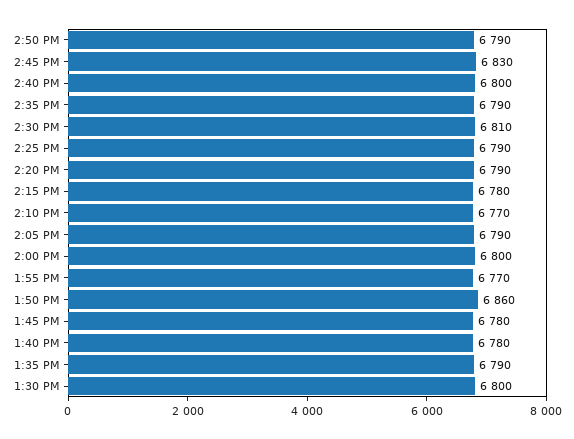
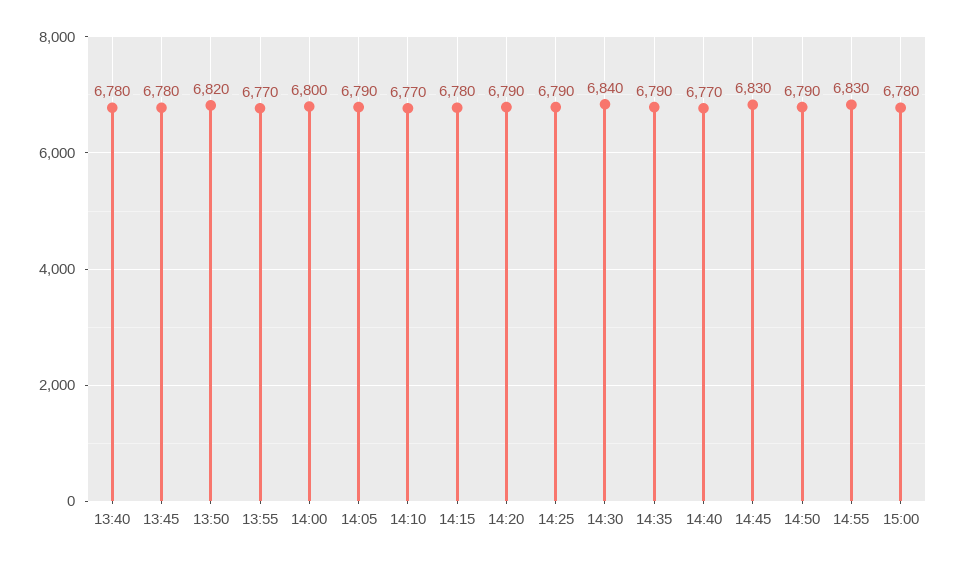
2:40 PM: 6800 -> 6770
2:30 PM: 6810 -> 6840
1:50 PM: 6860 -> 6820
1:35 PM: 6790 -> none
1:30 PM: 6800 -> none
14:55: none -> 6830
15:00: none -> 6780

